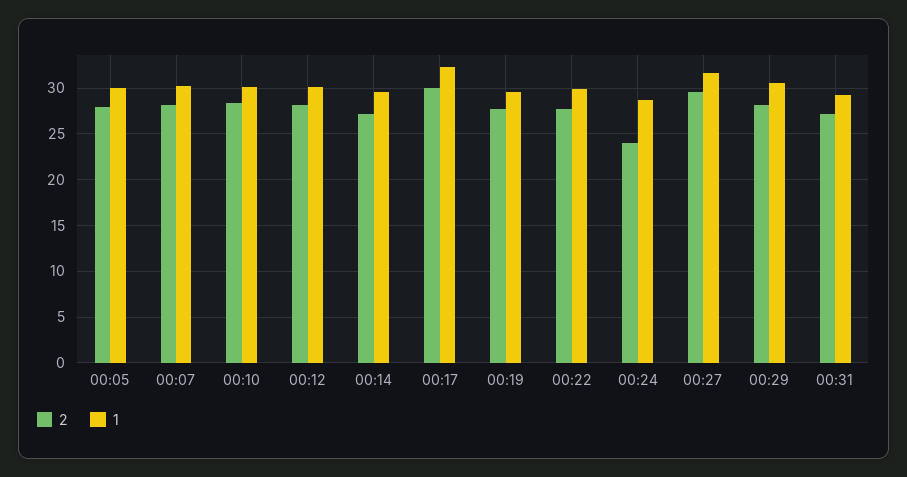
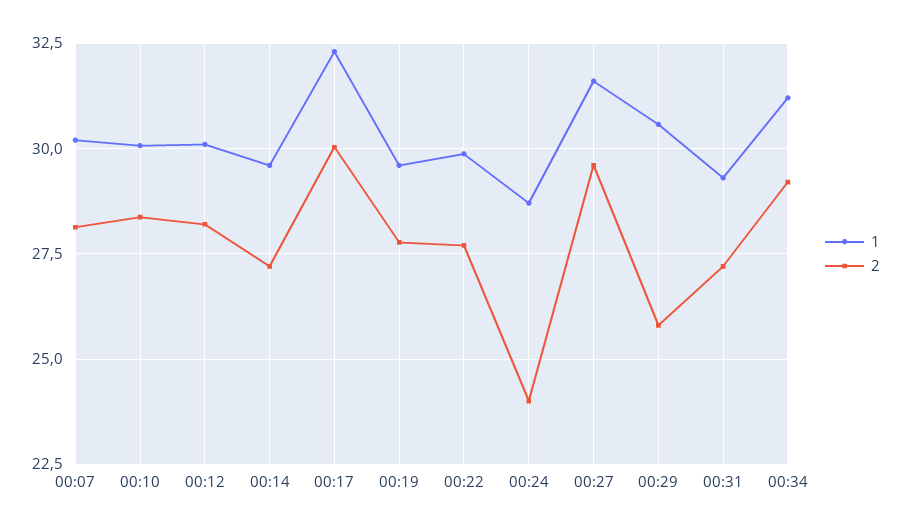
2, 00:05: 28 -> none
1, 00:05: 30 -> none
2, 00:29: 28 -> 25.75
1, 00:34: none -> 31.25
2, 00:34: none -> 29.25

